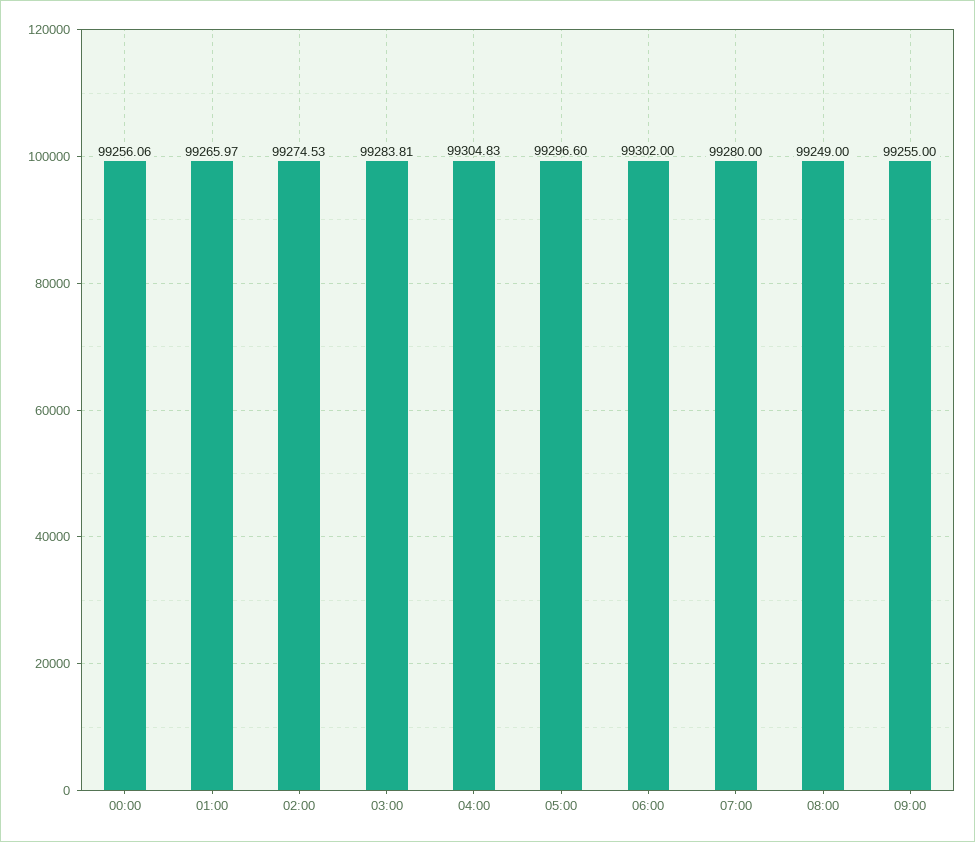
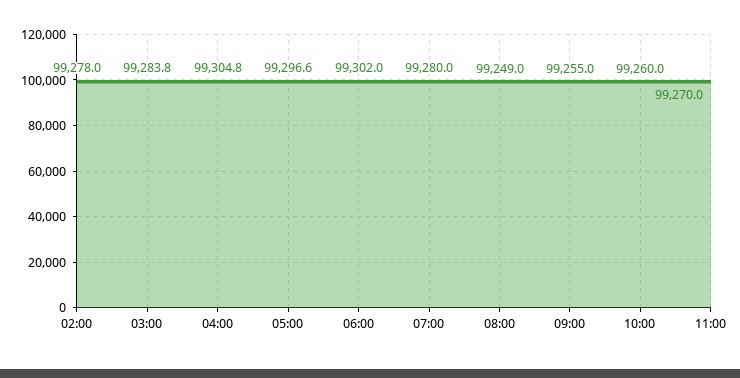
00:00: 99256.06 -> none
01:00: 99265.97 -> none
02:00: 99274.53 -> 99278
10:00: none -> 99260
11:00: none -> 99270

